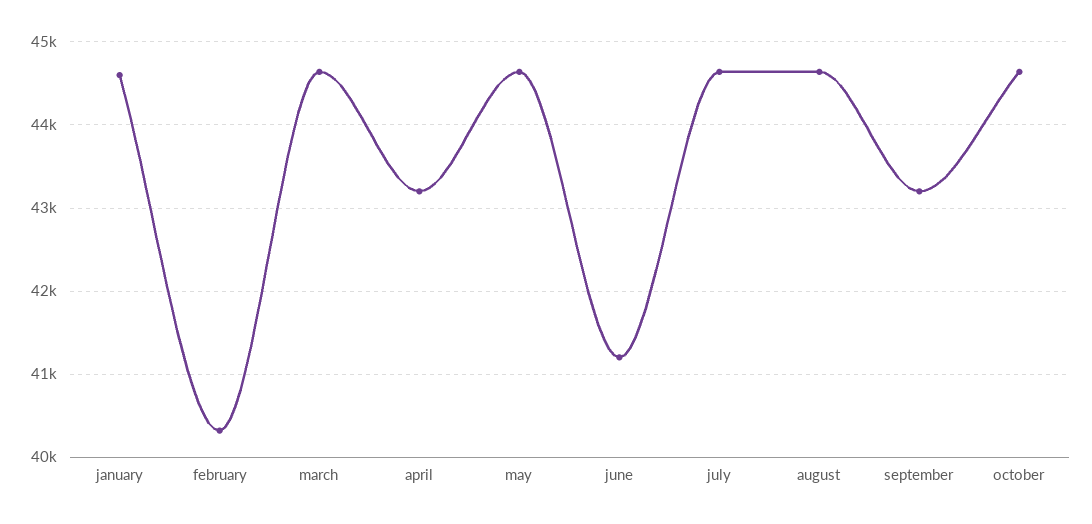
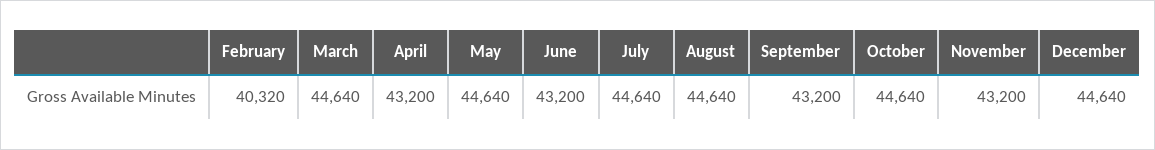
january: 44600 -> none
june: 41200 -> 43200
November: none -> 43200
December: none -> 44640

